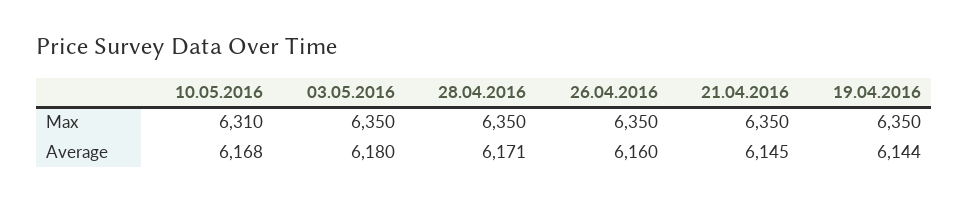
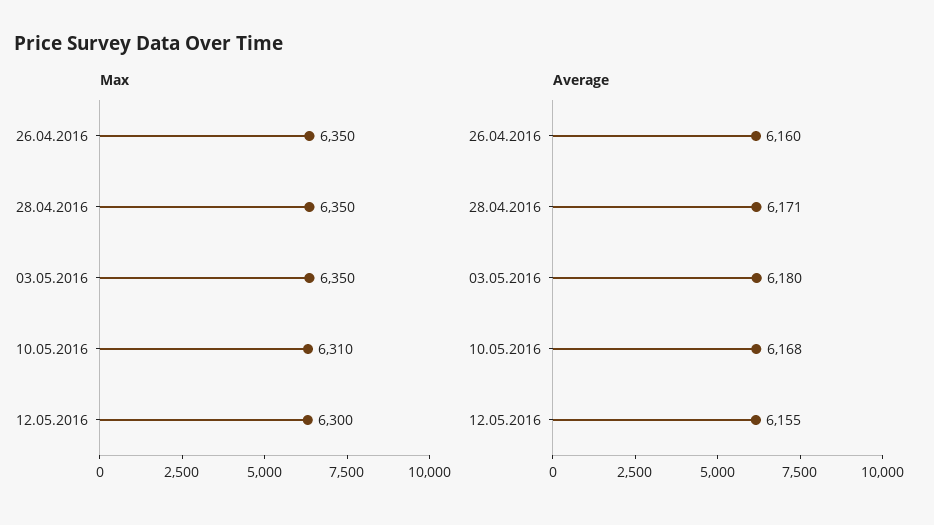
Max, 21.04.2016: 6350 -> none
Max, 19.04.2016: 6350 -> none
Average, 21.04.2016: 6145 -> none
Average, 19.04.2016: 6144 -> none
Max, 12.05.2016: none -> 6300
Average, 12.05.2016: none -> 6155

